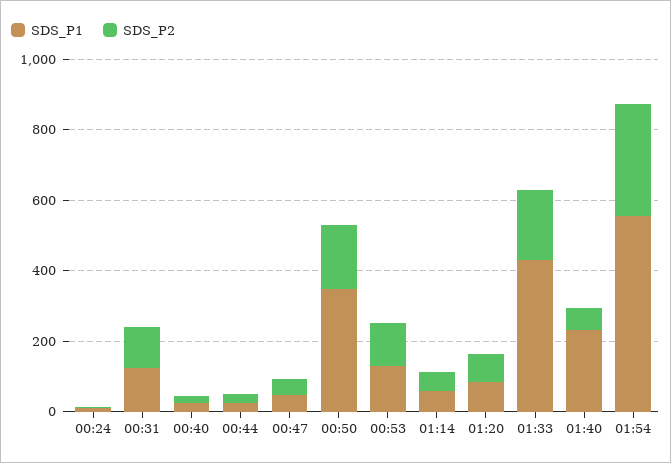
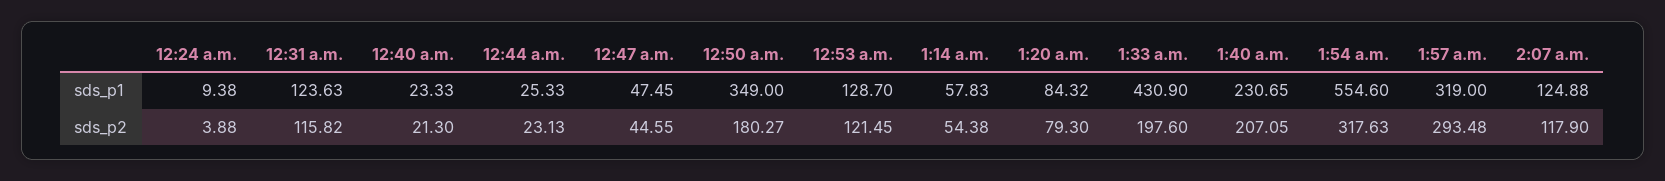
SDS_P2, 01:40: 50 -> 207.05
SDS_P1, 1:57 a.m.: none -> 319
SDS_P1, 2:07 a.m.: none -> 124.88
SDS_P2, 1:57 a.m.: none -> 293.48
SDS_P2, 2:07 a.m.: none -> 117.9

